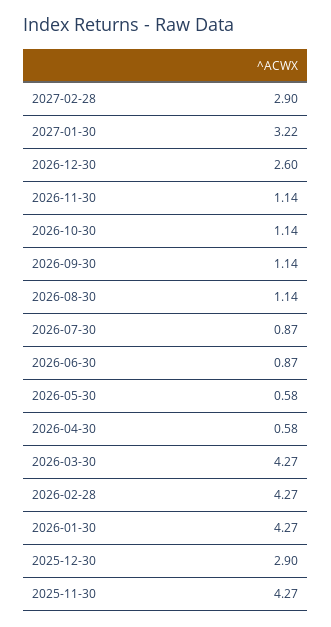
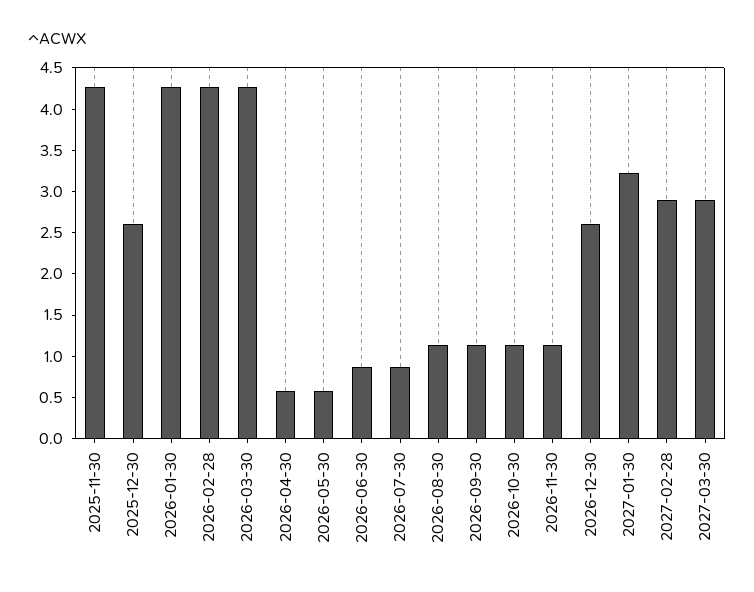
2025-12-30: 2.9 -> 2.6
2027-03-30: none -> 2.9

